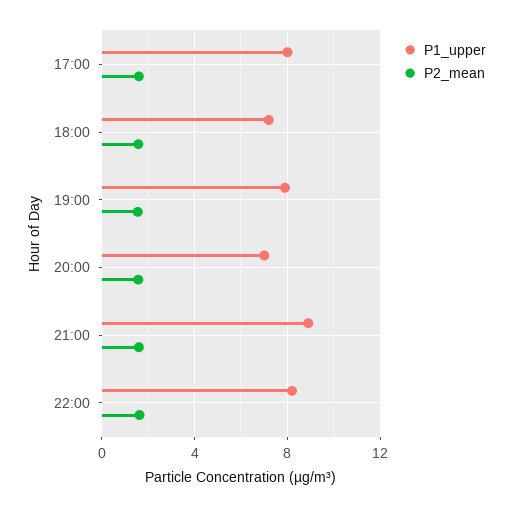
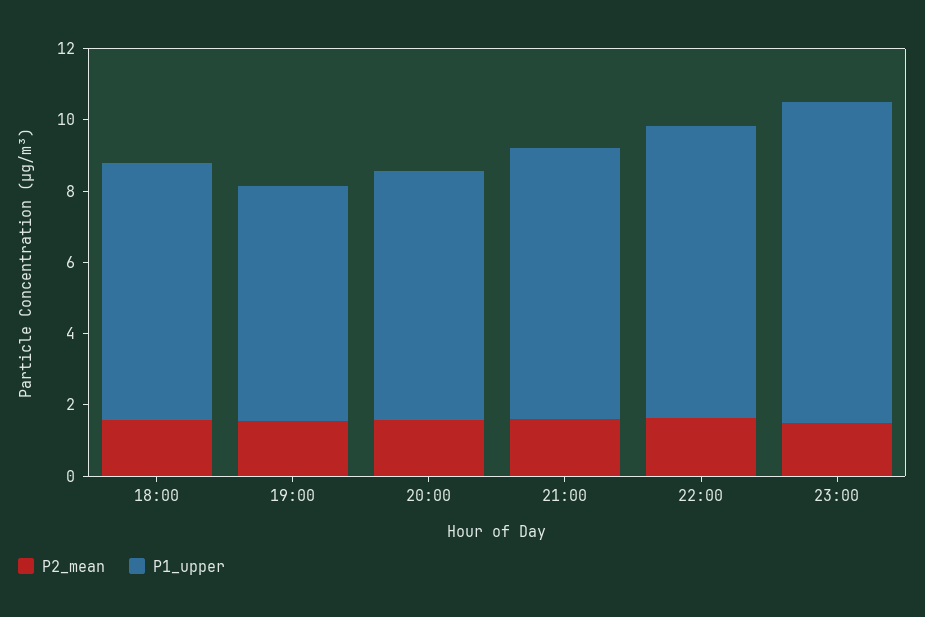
P1_upper, 17:00: 8 -> none
P2_mean, 17:00: 1.5 -> none
P1_upper, 19:00: 8 -> 6.5
P1_upper, 21:00: 9 -> 7.5
P2_mean, 23:00: none -> 1.5
P1_upper, 23:00: none -> 9

